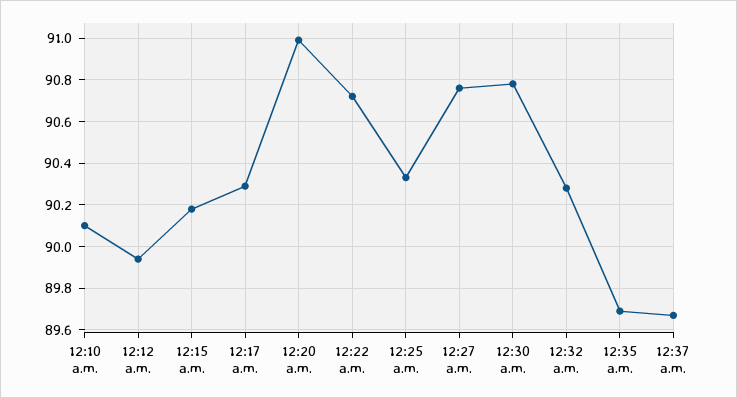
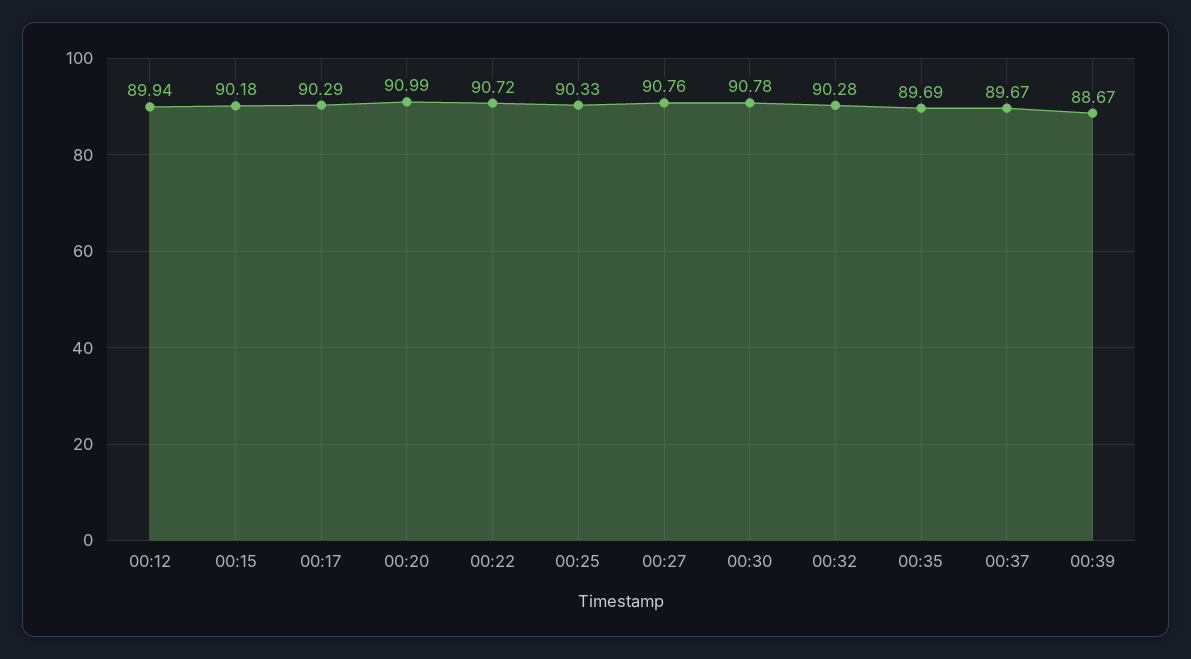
12:10 a.m.: 90.1 -> none
00:39: none -> 88.67

